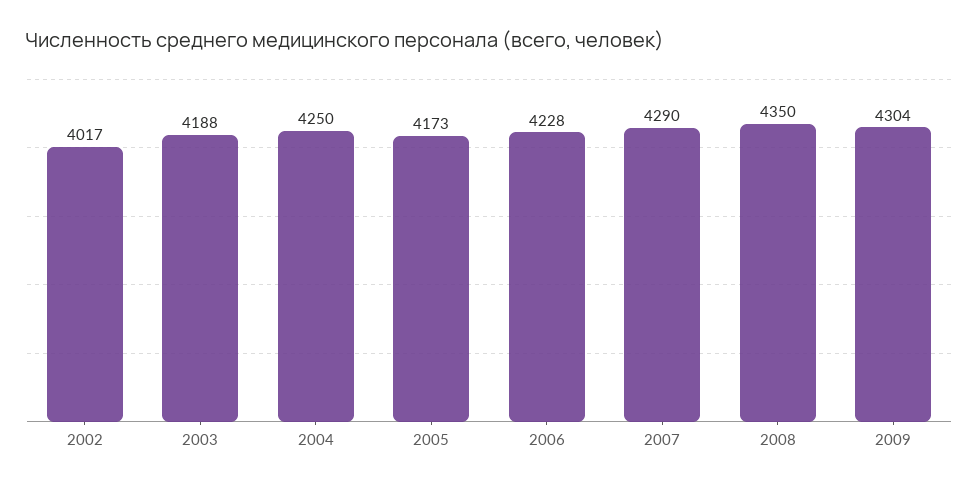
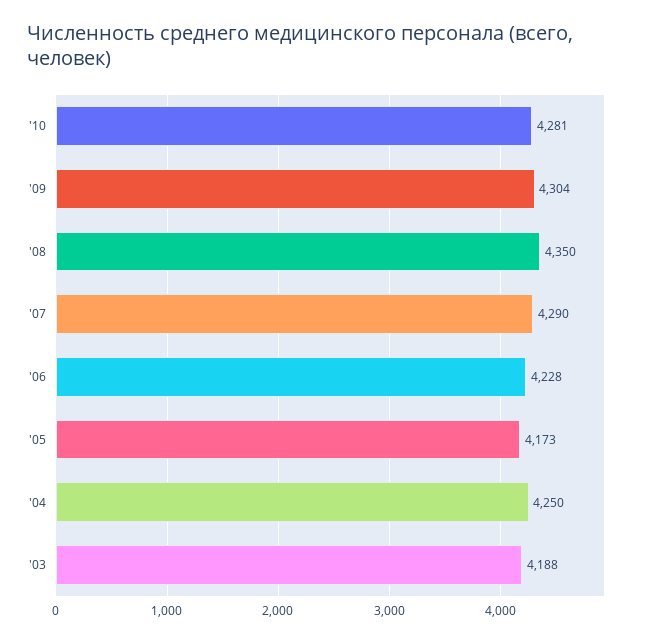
2002: 4017 -> none
'10: none -> 4281

